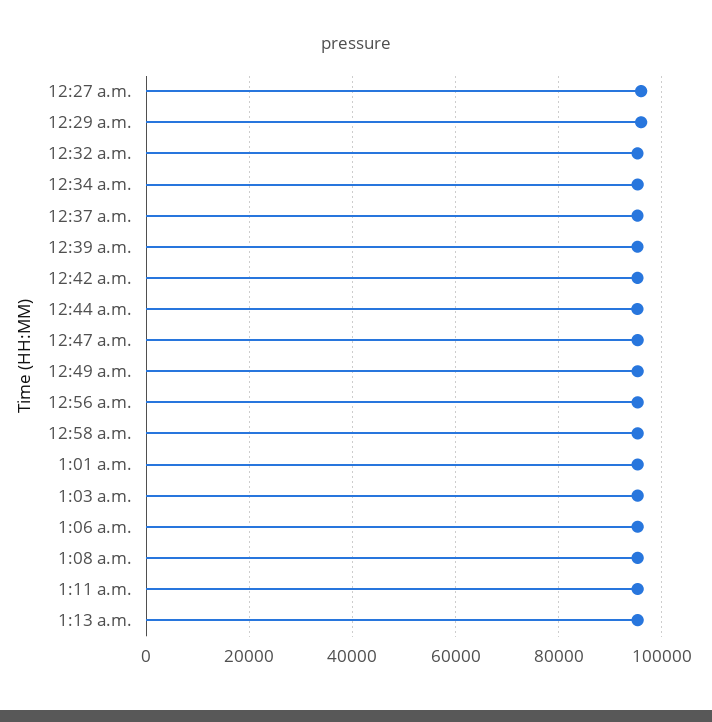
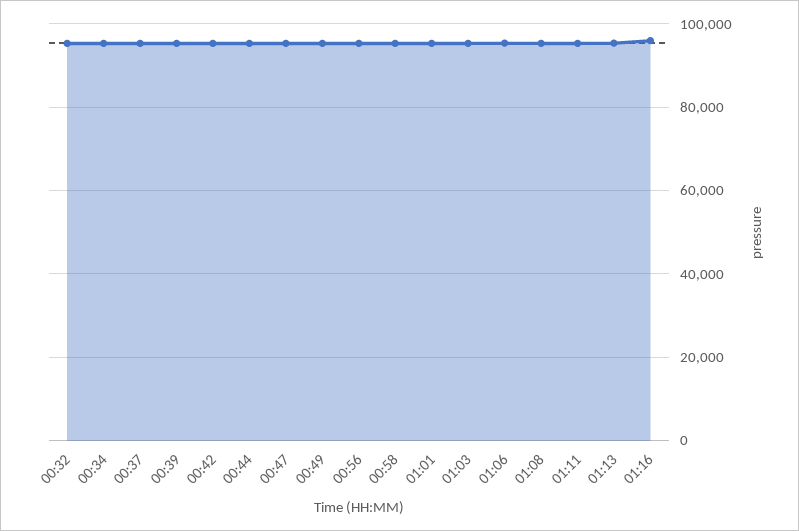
12:27 a.m.: 96000 -> none
12:29 a.m.: 96000 -> none
01:16: none -> 96000

